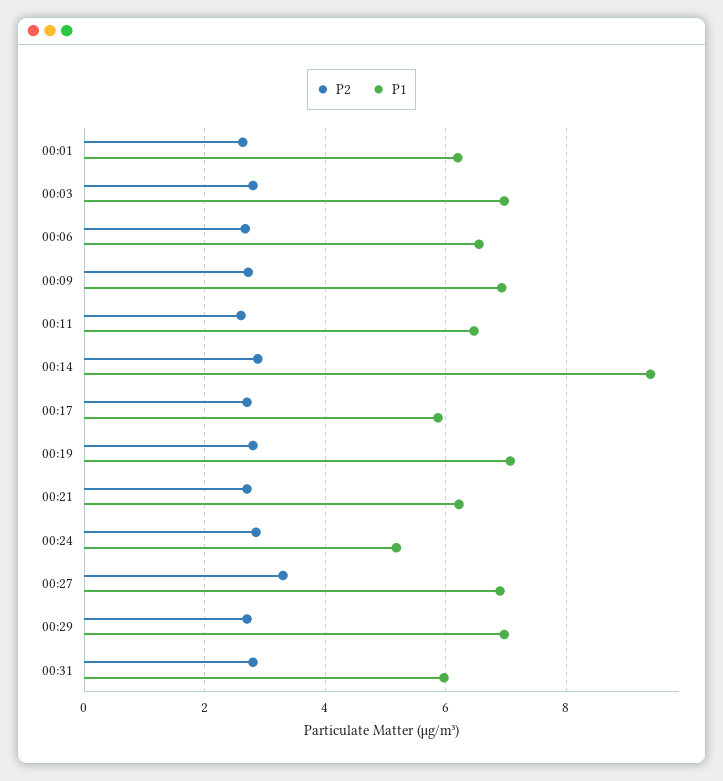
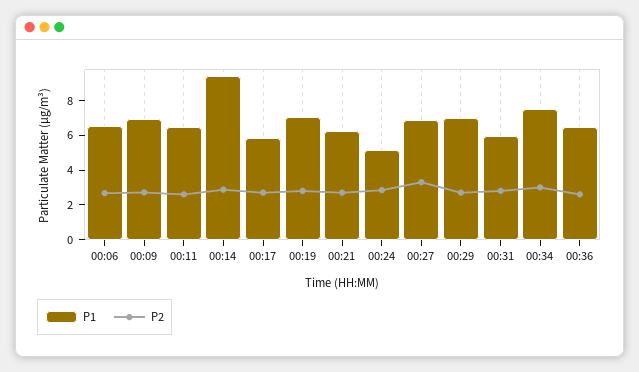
P2, 00:01: 2.6 -> none
P1, 00:01: 6.2 -> none
P2, 00:03: 2.8 -> none
P1, 00:03: 7 -> none
P1, 00:34: none -> 7.5
P2, 00:34: none -> 3
P1, 00:36: none -> 6.5
P2, 00:36: none -> 2.5

